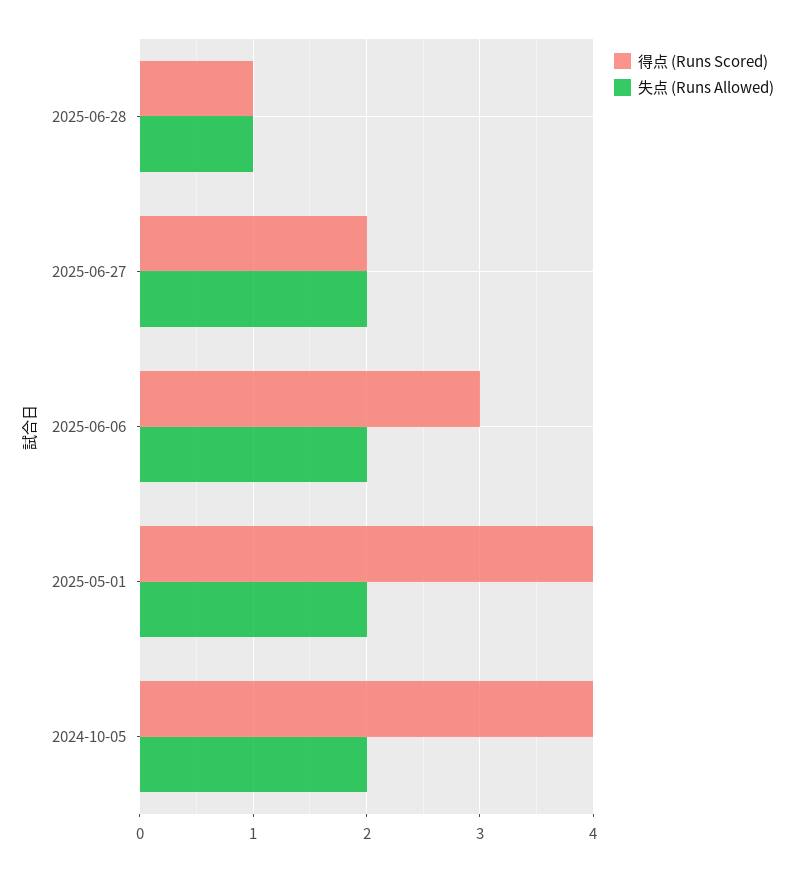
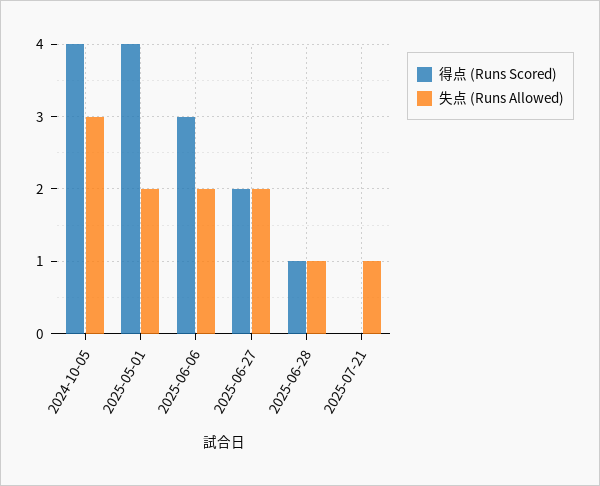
失点 (Runs Allowed), 2024-10-05: 2 -> 3
得点 (Runs Scored), 2025-07-21: none -> 0
失点 (Runs Allowed), 2025-07-21: none -> 1

